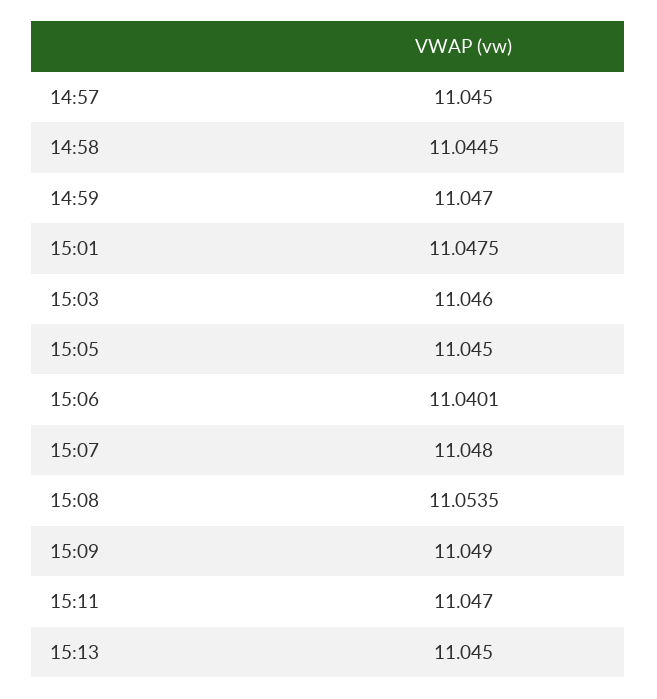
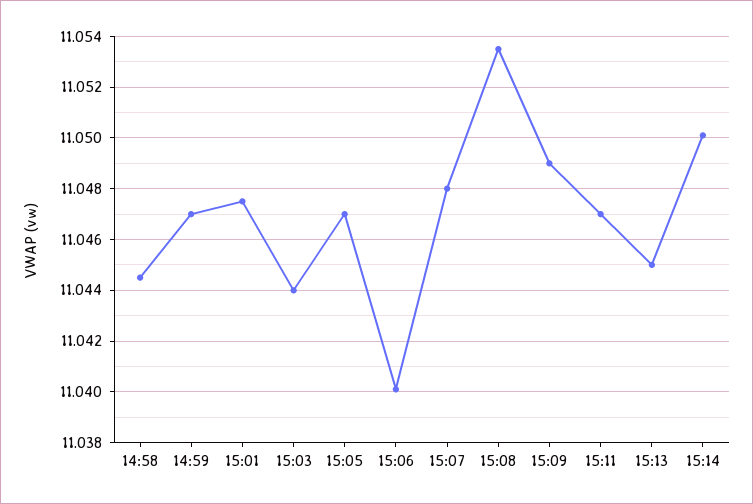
14:57: 11.045 -> none
15:03: 11.046 -> 11.044
15:05: 11.045 -> 11.047
15:14: none -> 11.05

